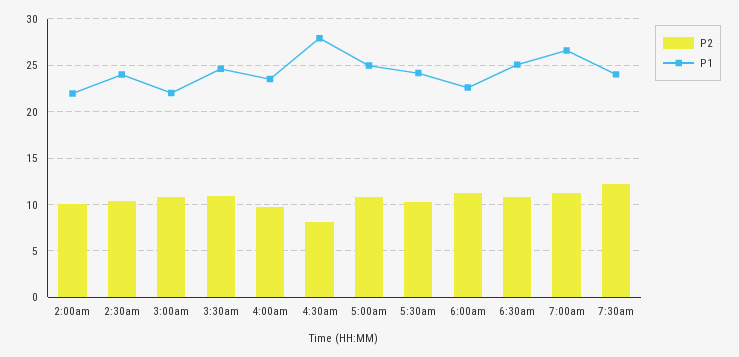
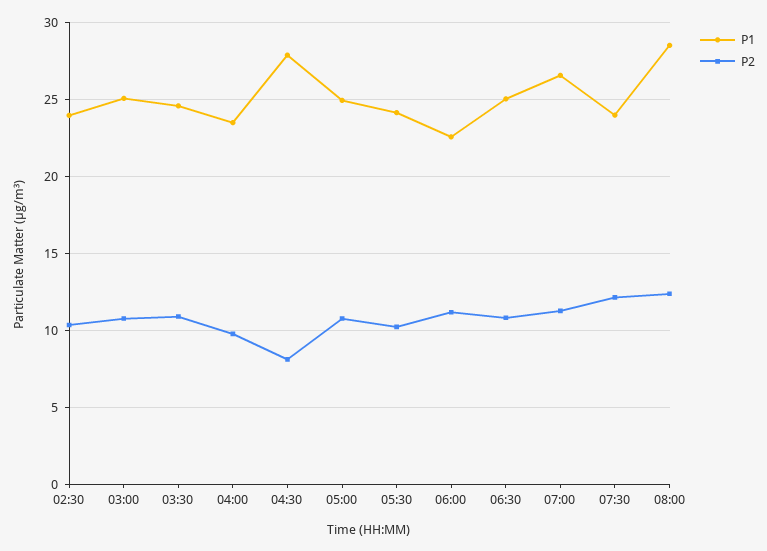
P2, 2:00am: 10 -> none
P1, 2:00am: 22 -> none
P1, 3:00am: 22 -> 25
P1, 08:00: none -> 28.5
P2, 08:00: none -> 12.5

